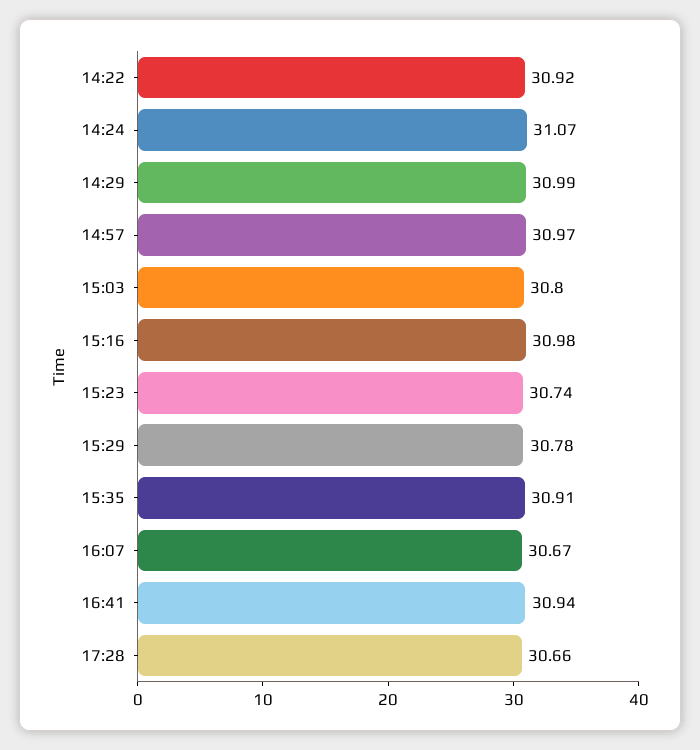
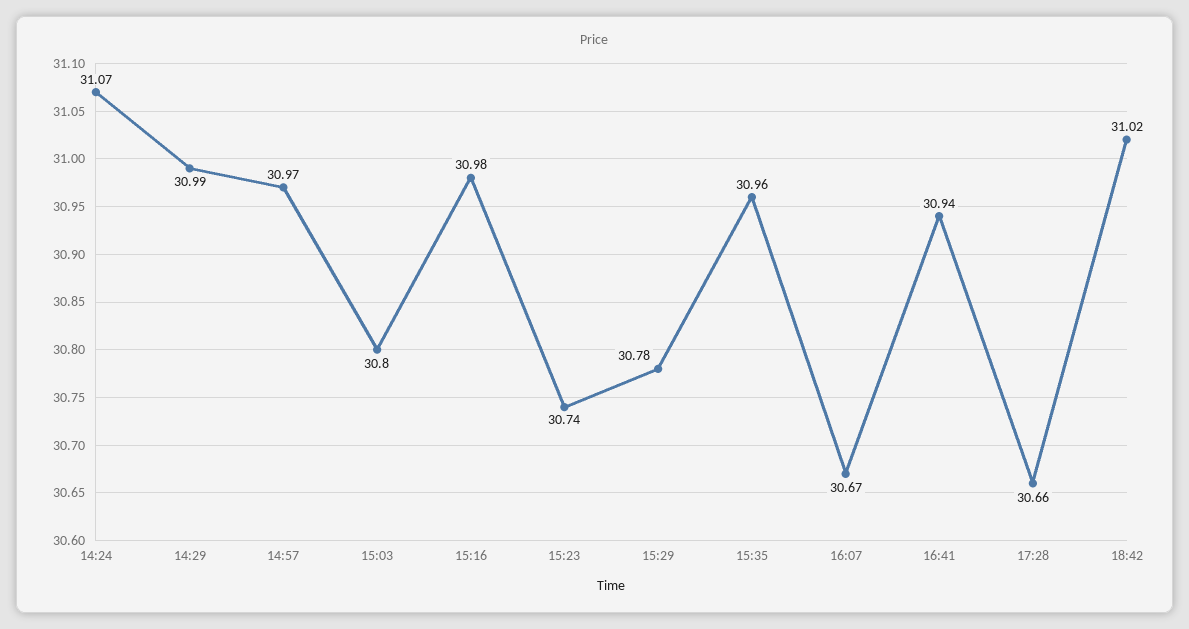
14:22: 30.92 -> none
15:35: 30.91 -> 30.96
18:42: none -> 31.02

